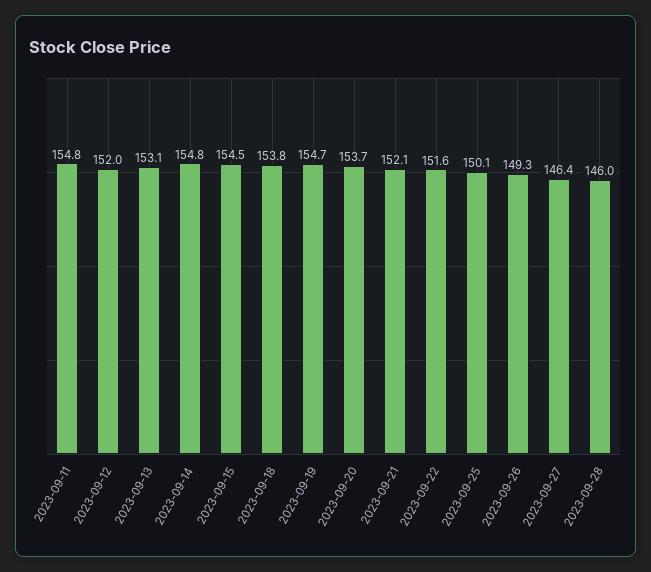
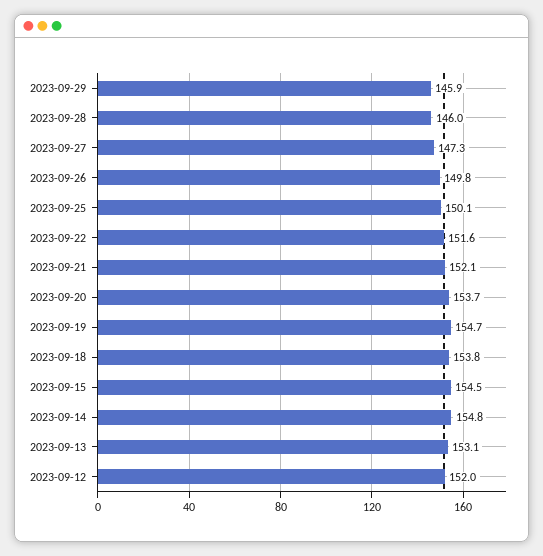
2023-09-11: 154.8 -> none
2023-09-26: 149.3 -> 149.8
2023-09-27: 146.4 -> 147.3
2023-09-29: none -> 145.9

